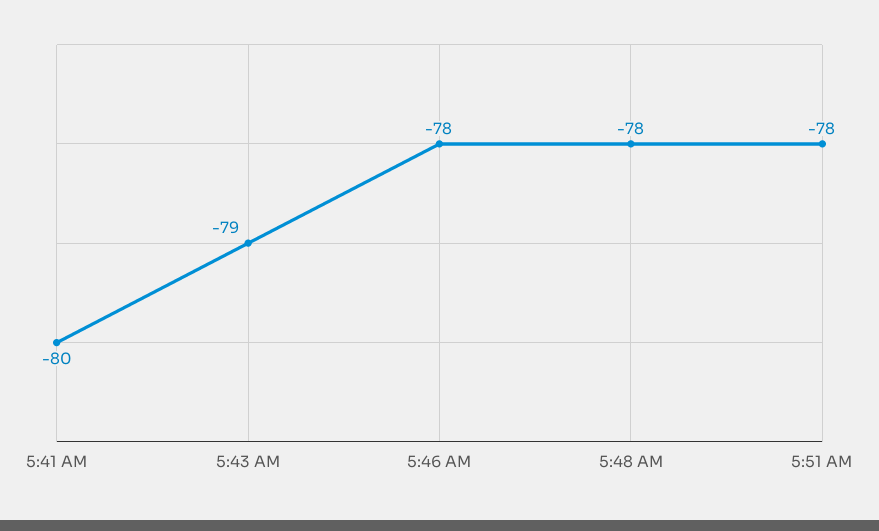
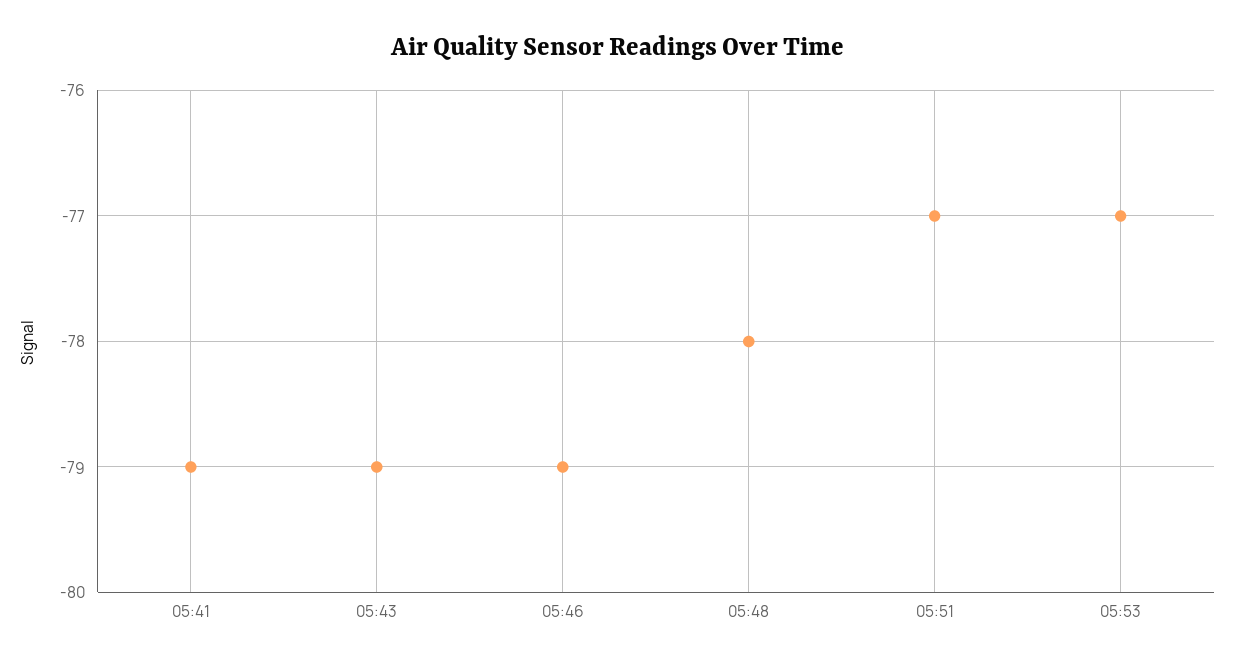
5:41 AM: -80 -> -79
5:46 AM: -78 -> -79
5:51 AM: -78 -> -77
05:53: none -> -77

